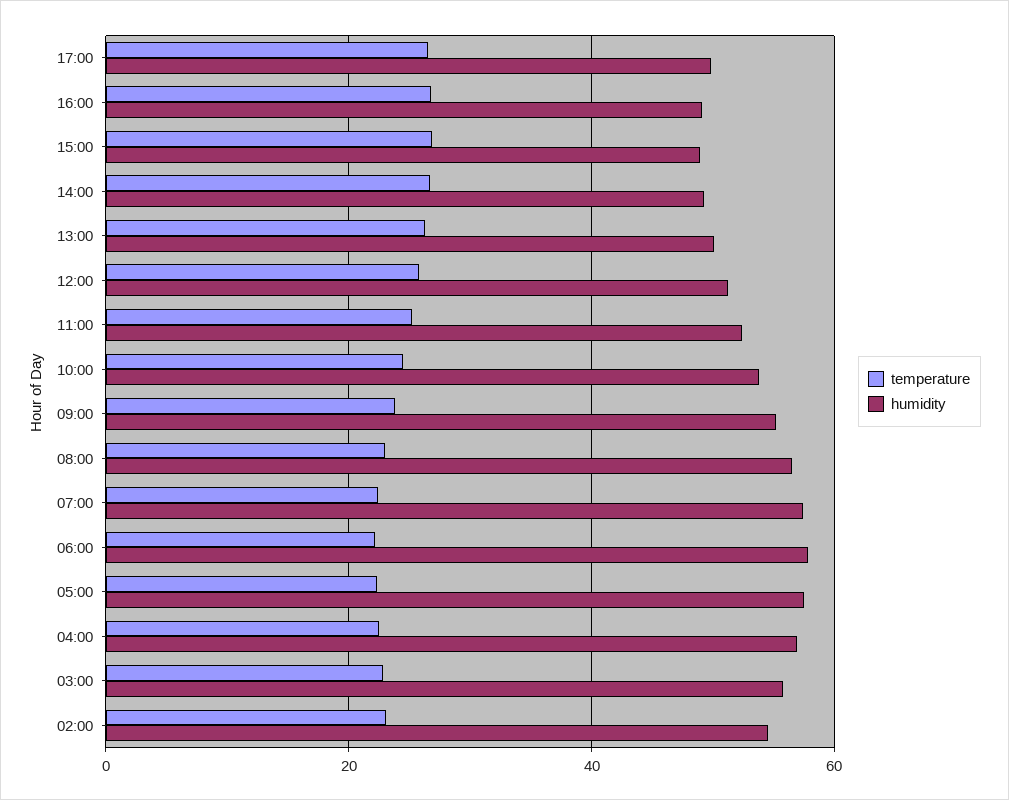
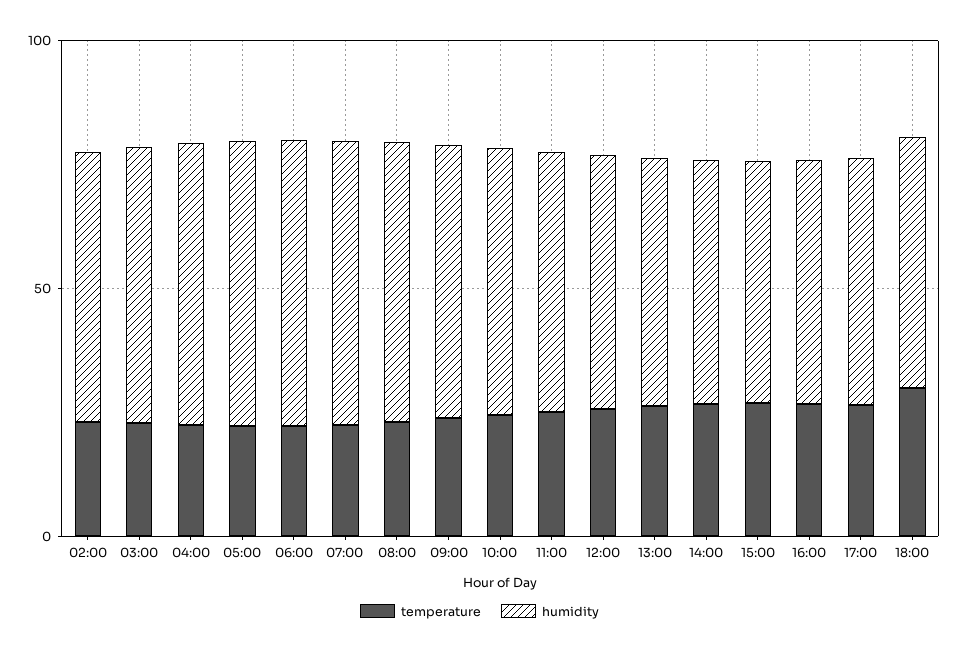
temperature, 18:00: none -> 30
humidity, 18:00: none -> 50

